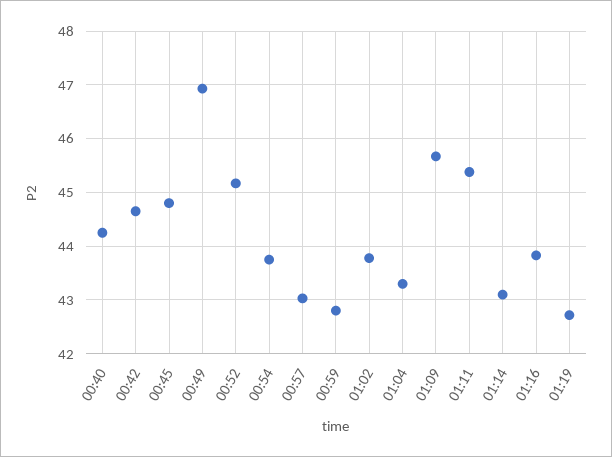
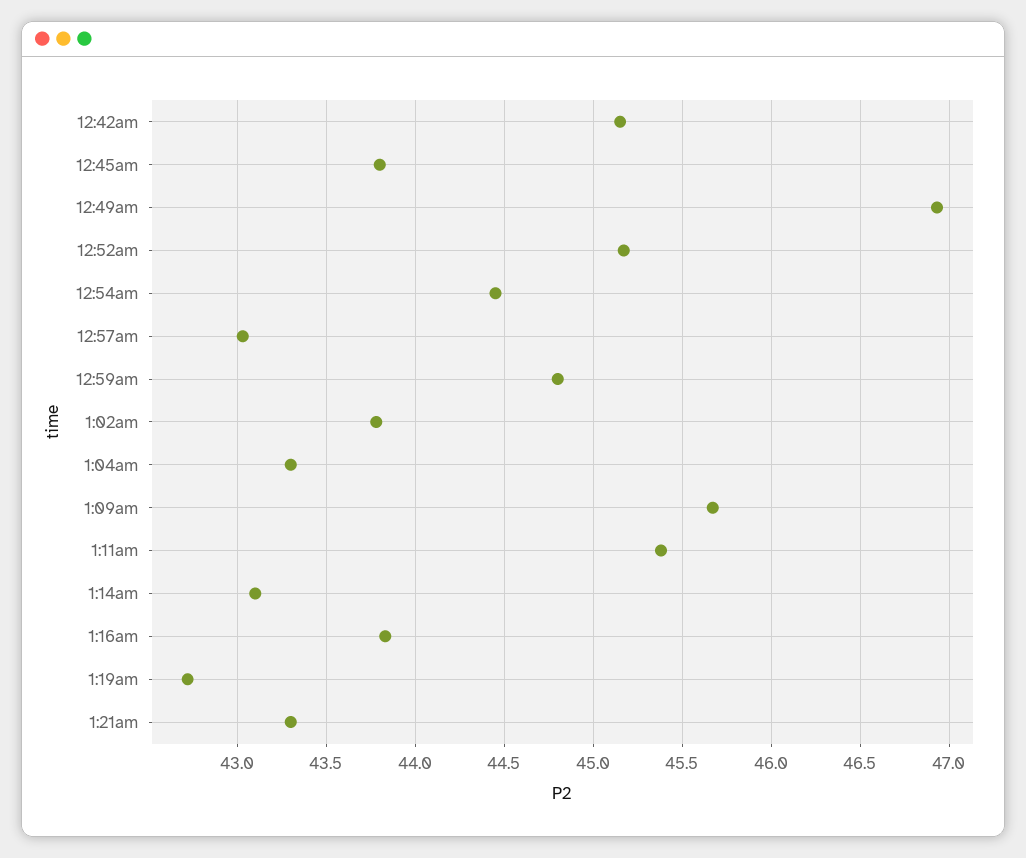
00:40: 44.2 -> none
00:42: 44.6 -> 45.15
00:45: 44.8 -> 43.8
00:54: 43.8 -> 44.45
00:59: 42.8 -> 44.8
1:21am: none -> 43.3

